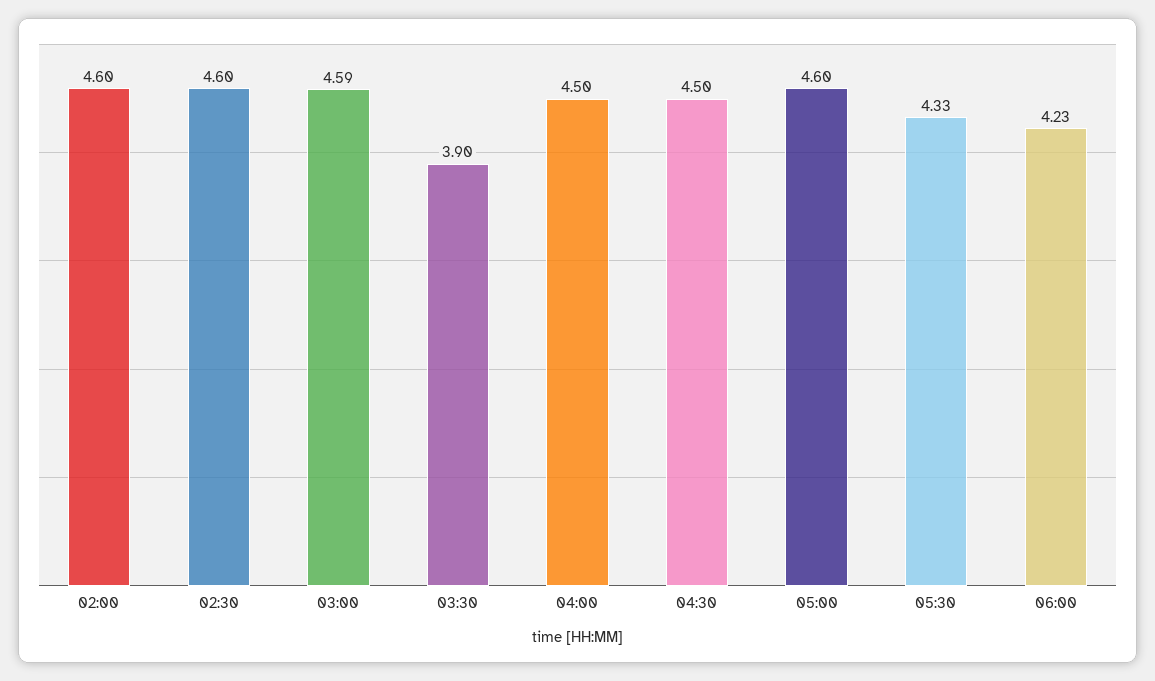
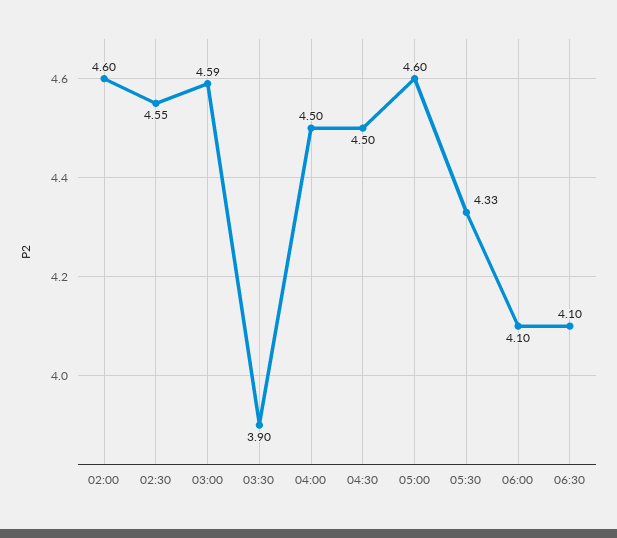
02:30: 4.6 -> 4.55
06:00: 4.23 -> 4.1
06:30: none -> 4.1

